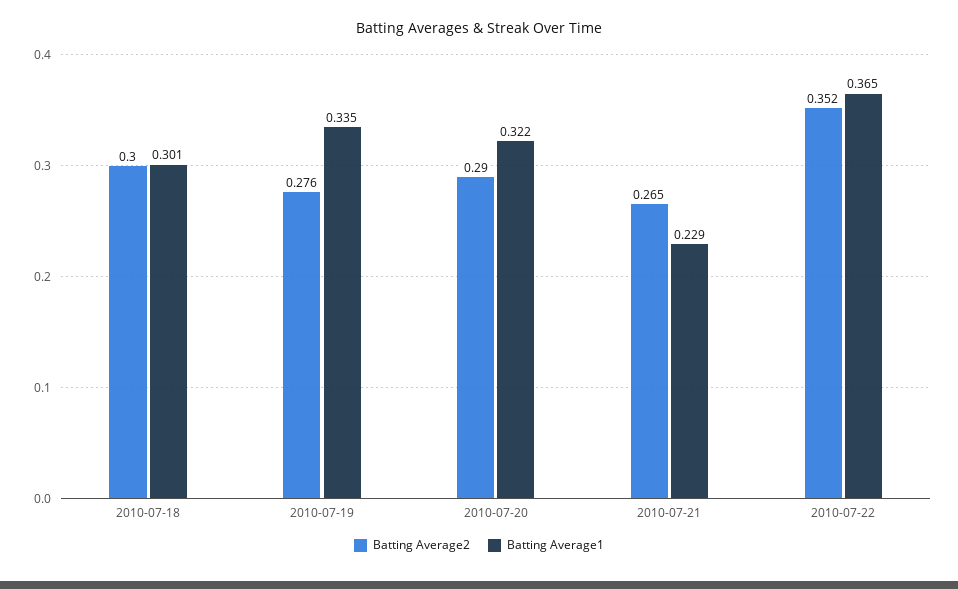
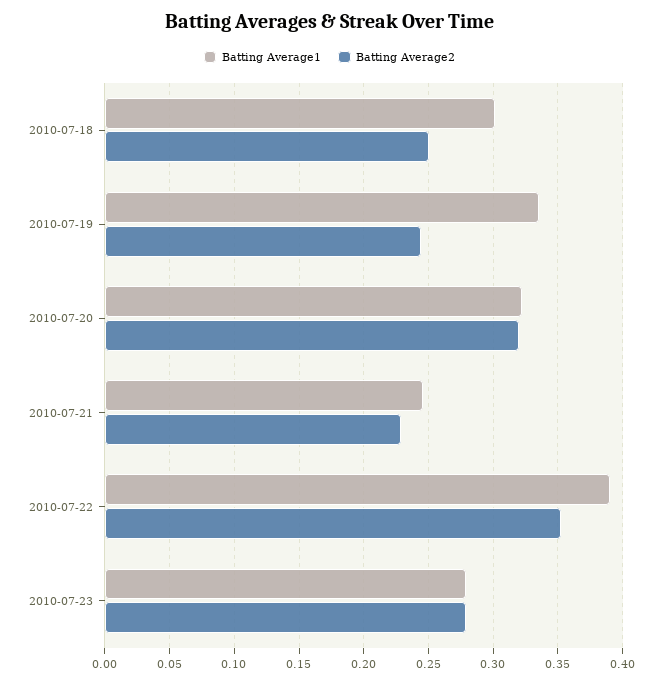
Batting Average2, 2010-07-18: 0.3 -> 0.25
Batting Average2, 2010-07-19: 0.276 -> 0.245
Batting Average2, 2010-07-20: 0.29 -> 0.32
Batting Average2, 2010-07-21: 0.265 -> 0.23
Batting Average1, 2010-07-21: 0.229 -> 0.245
Batting Average1, 2010-07-22: 0.365 -> 0.39
Batting Average1, 2010-07-23: none -> 0.28
Batting Average2, 2010-07-23: none -> 0.28

